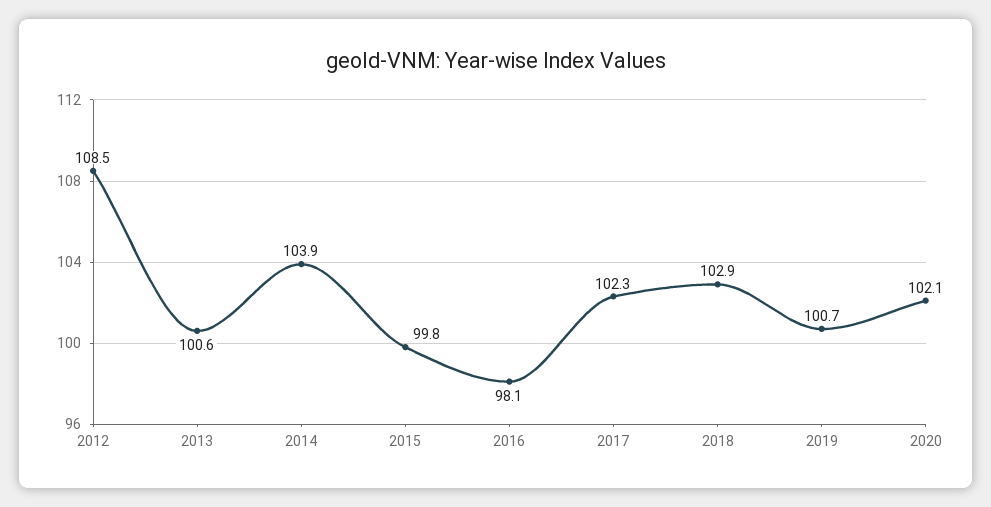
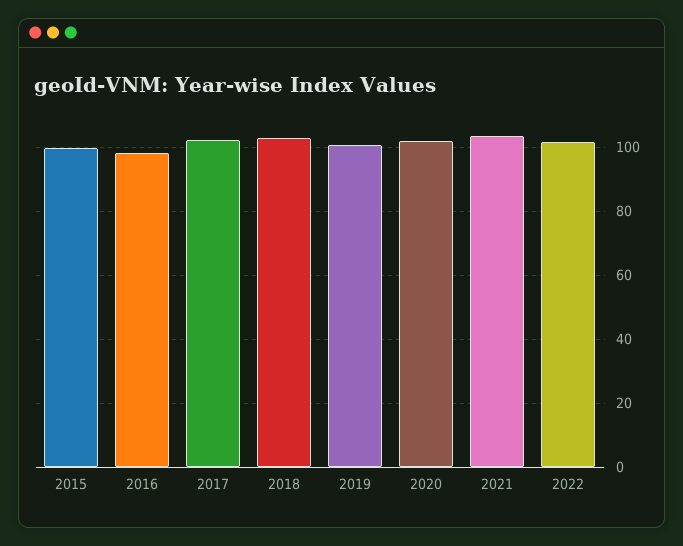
2012: 108.5 -> none
2013: 100.6 -> none
2014: 103.9 -> none
2021: none -> 104
2022: none -> 102

